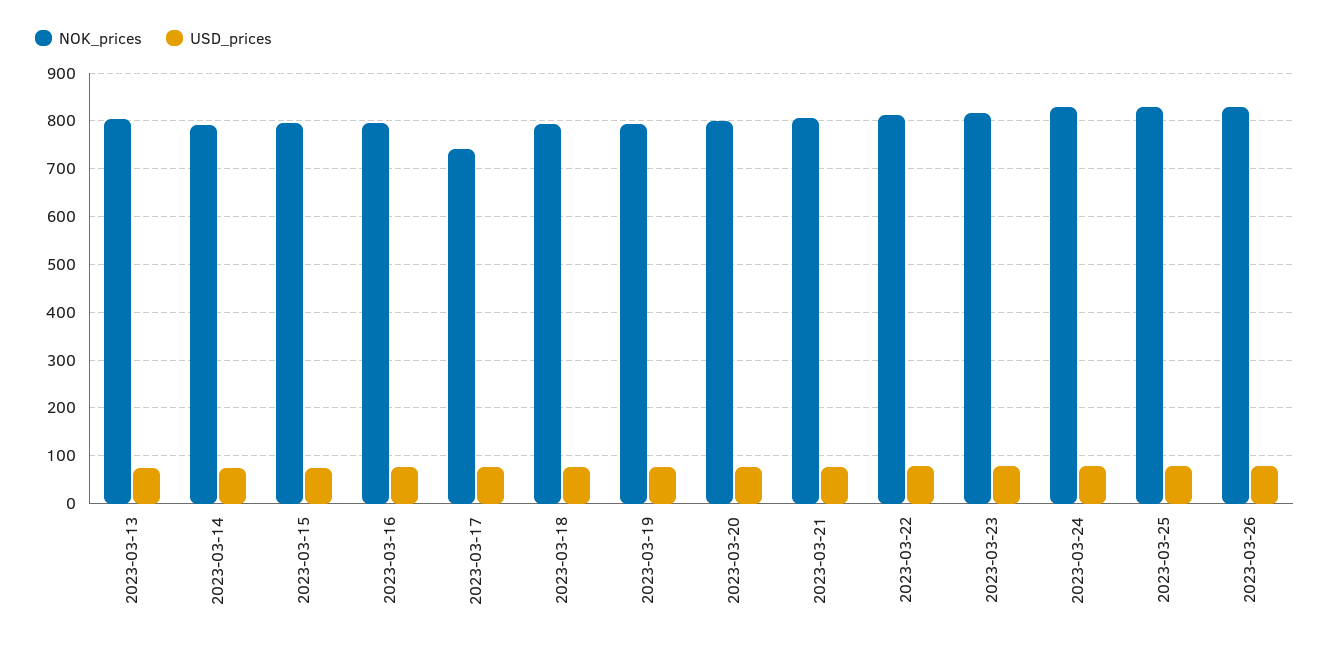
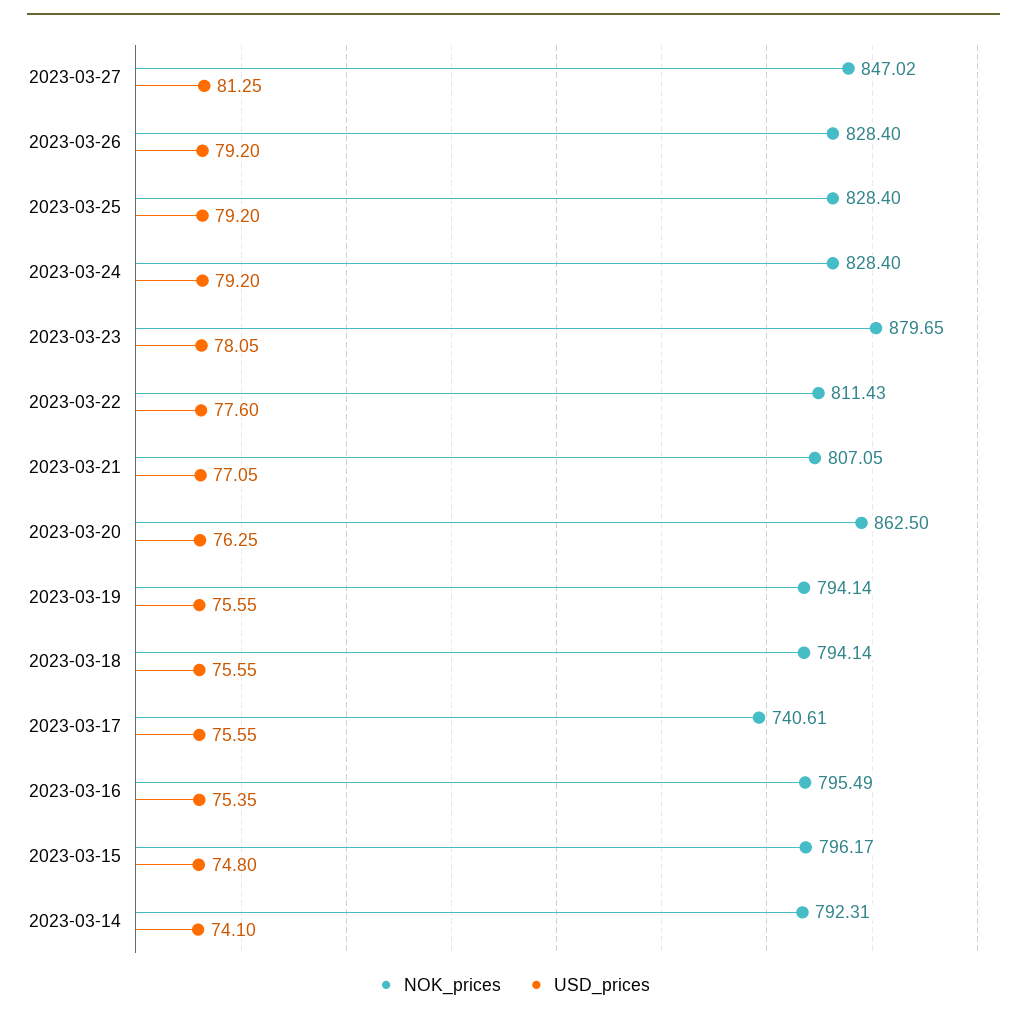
NOK_prices, 2023-03-13: 800 -> none
USD_prices, 2023-03-13: 80 -> none
NOK_prices, 2023-03-20: 800 -> 862.5
NOK_prices, 2023-03-23: 820 -> 879.65
NOK_prices, 2023-03-27: none -> 847.02
USD_prices, 2023-03-27: none -> 81.25

